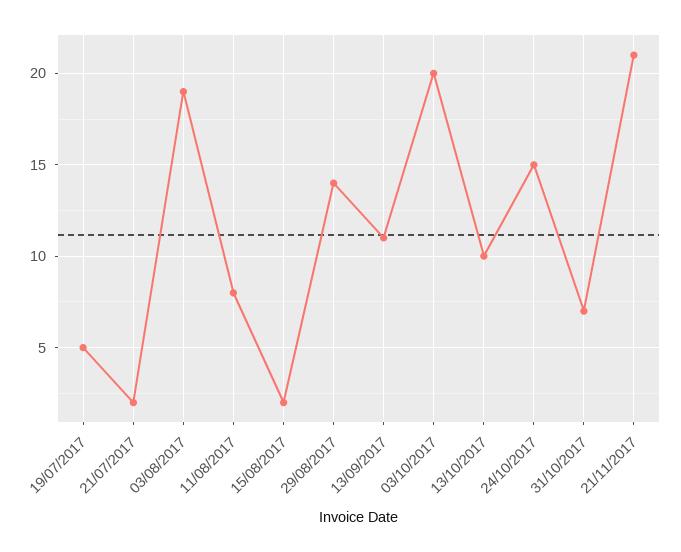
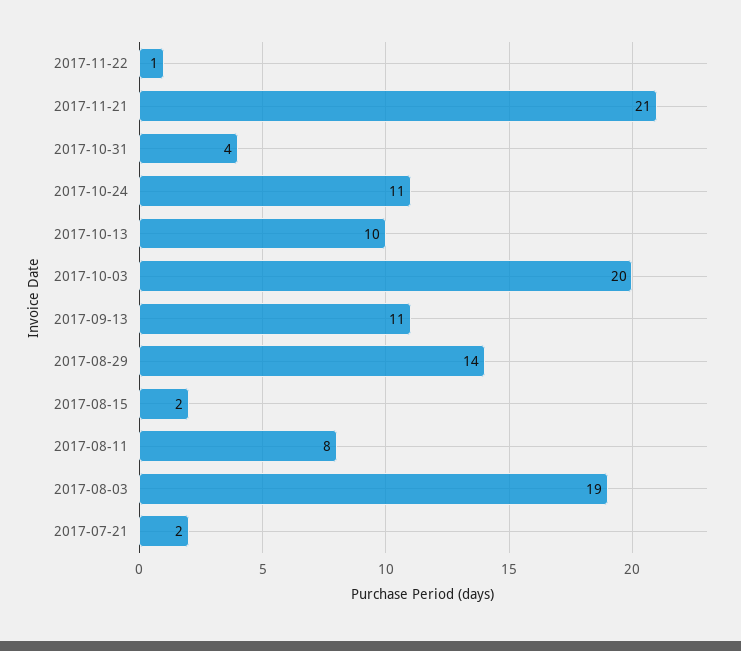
19/07/2017: 5 -> none
24/10/2017: 15 -> 11
31/10/2017: 7 -> 4
2017-11-22: none -> 1

